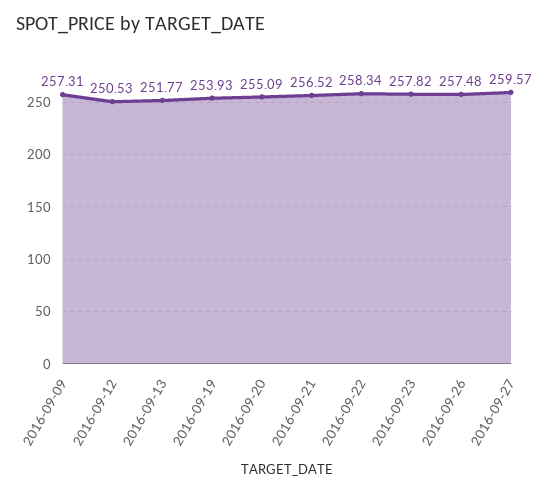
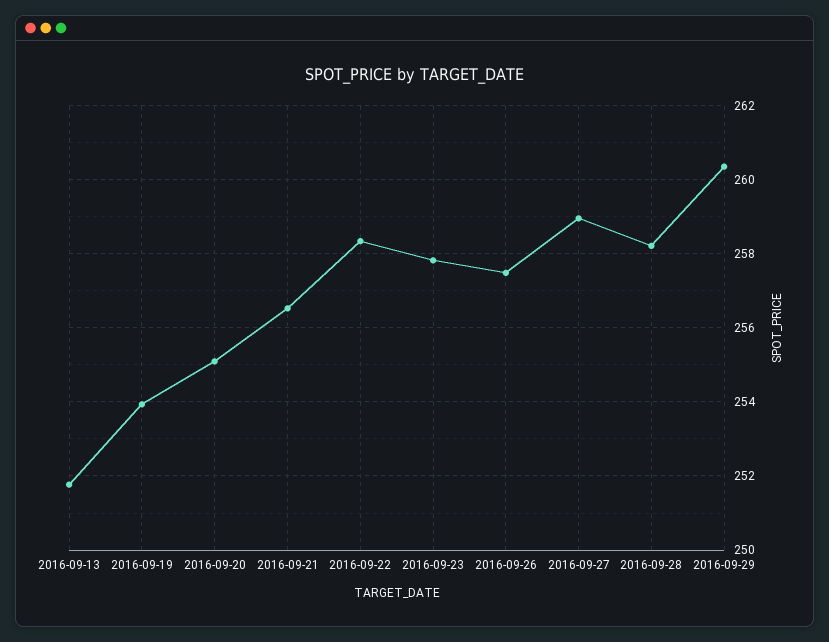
2016-09-09: 257.31 -> none
2016-09-12: 250.53 -> none
2016-09-27: 259.57 -> 259
2016-09-28: none -> 258.2
2016-09-29: none -> 260.4

